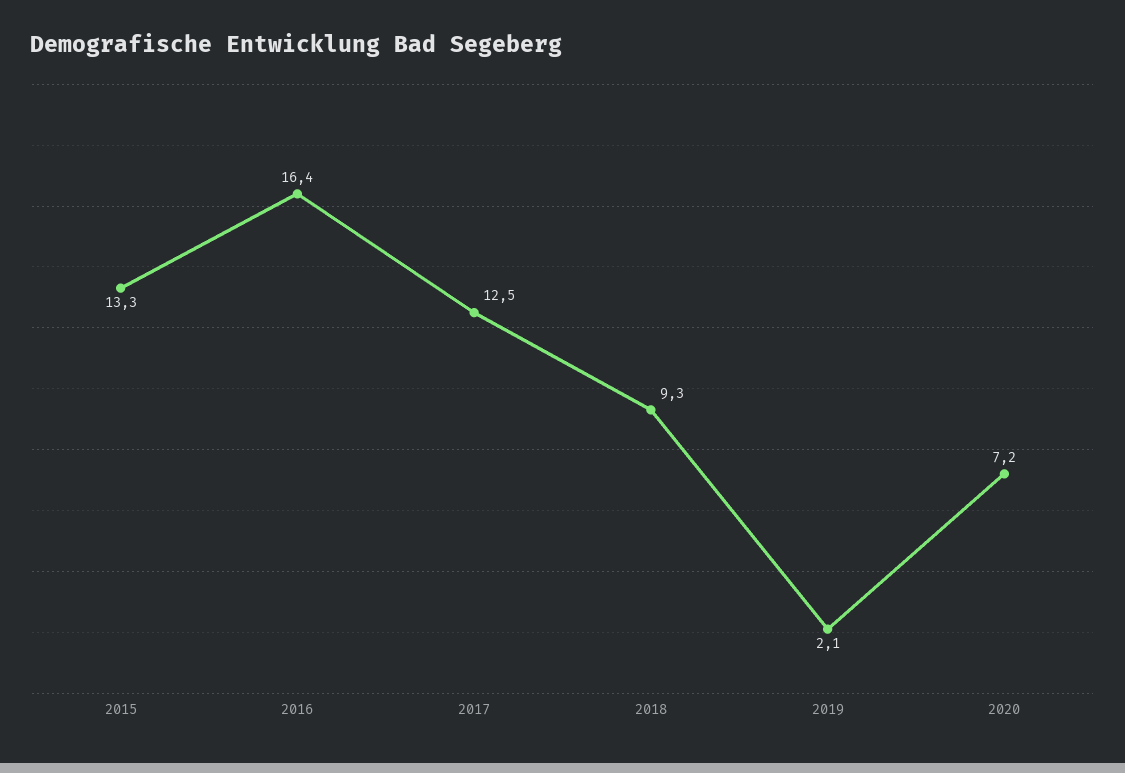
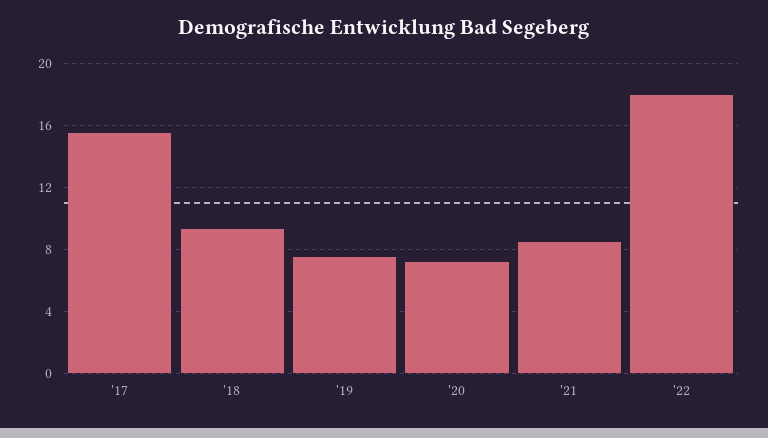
2015: 13.3 -> none
2016: 16.4 -> none
2017: 12.5 -> 15.5
2019: 2.1 -> 7.5
'21: none -> 8.5
'22: none -> 18

